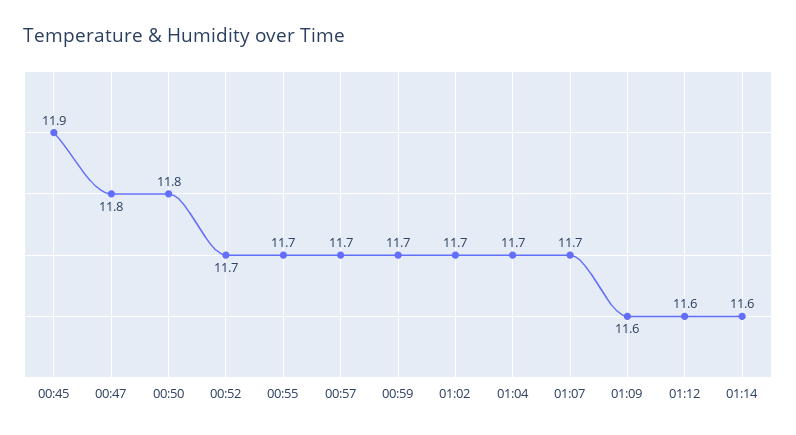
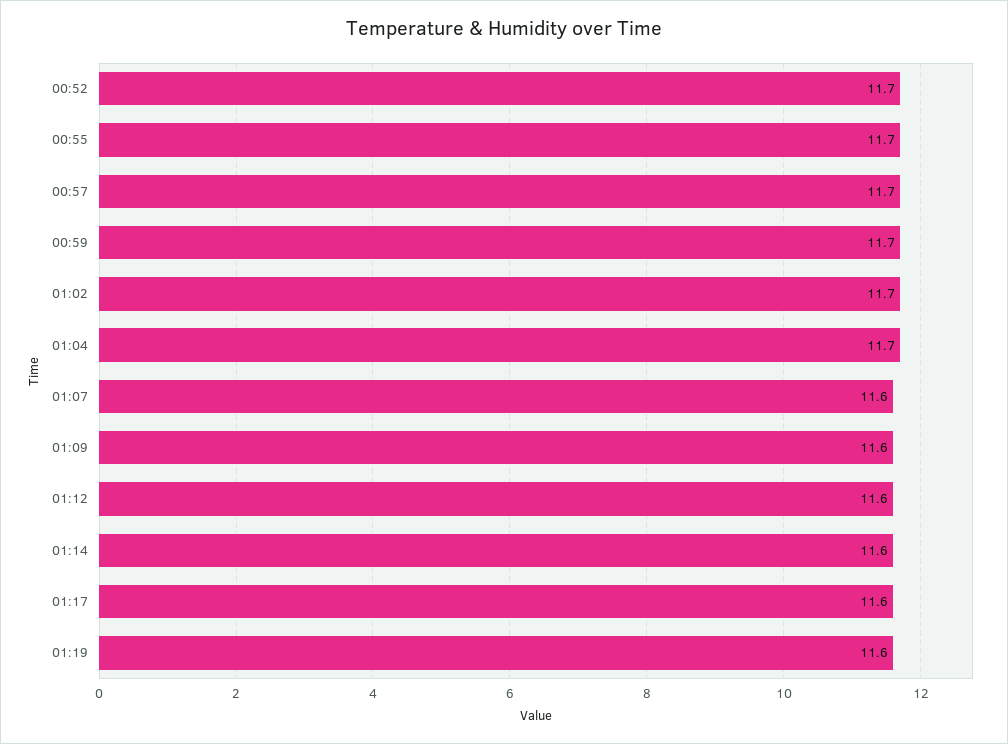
00:45: 11.9 -> none
00:47: 11.8 -> none
00:50: 11.8 -> none
01:07: 11.7 -> 11.6
01:17: none -> 11.6
01:19: none -> 11.6

